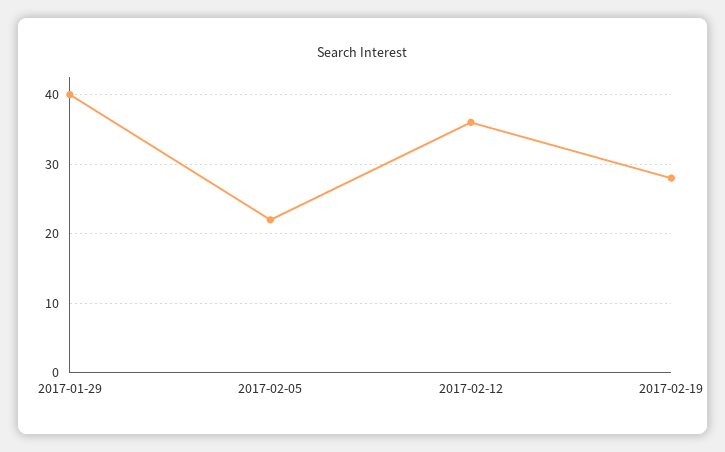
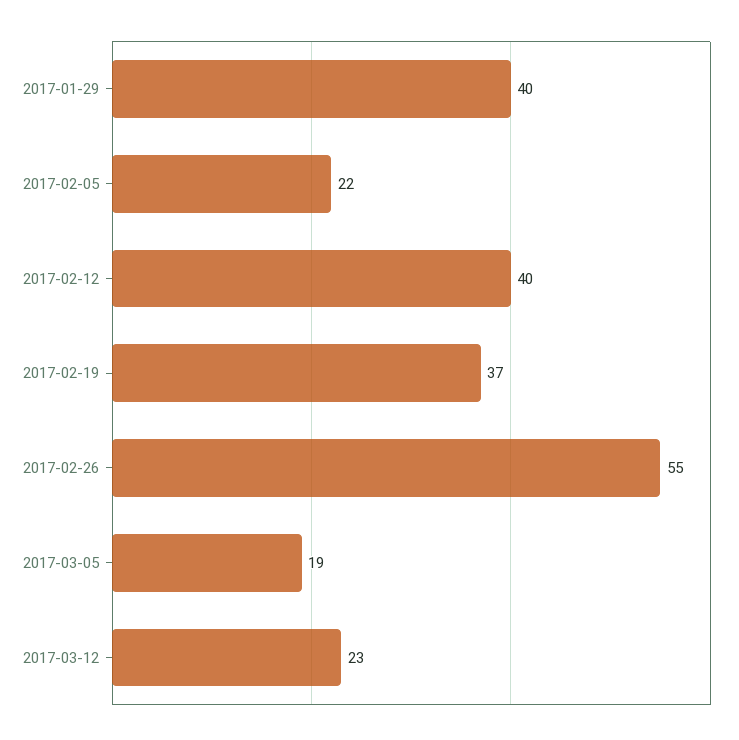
2017-02-12: 36 -> 40
2017-02-19: 28 -> 37
2017-02-26: none -> 55
2017-03-05: none -> 19
2017-03-12: none -> 23

